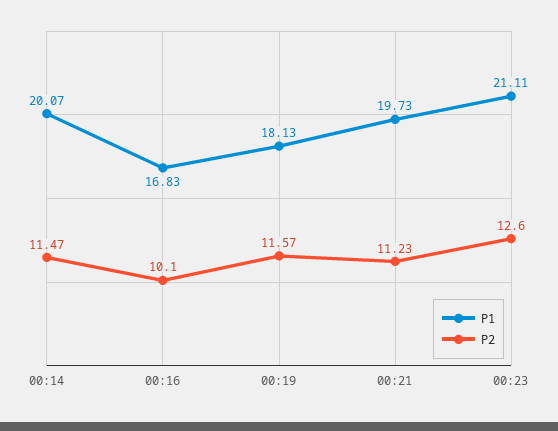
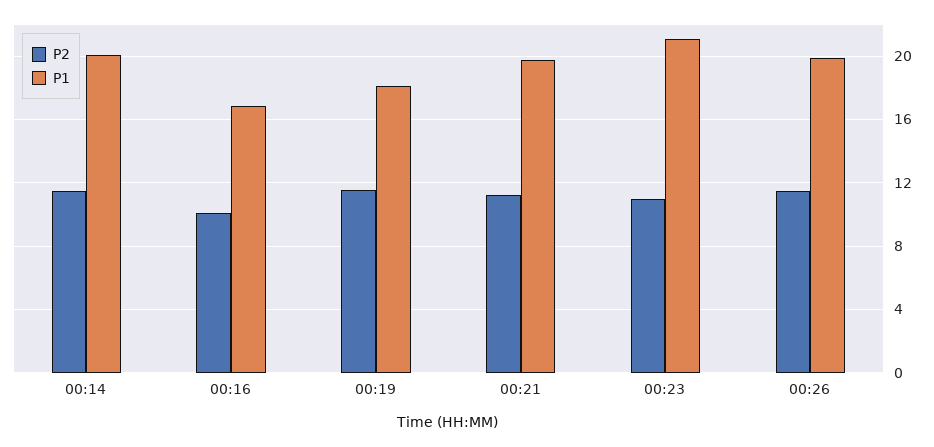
P2, 00:23: 12.6 -> 11
P2, 00:26: none -> 11.5
P1, 00:26: none -> 20

